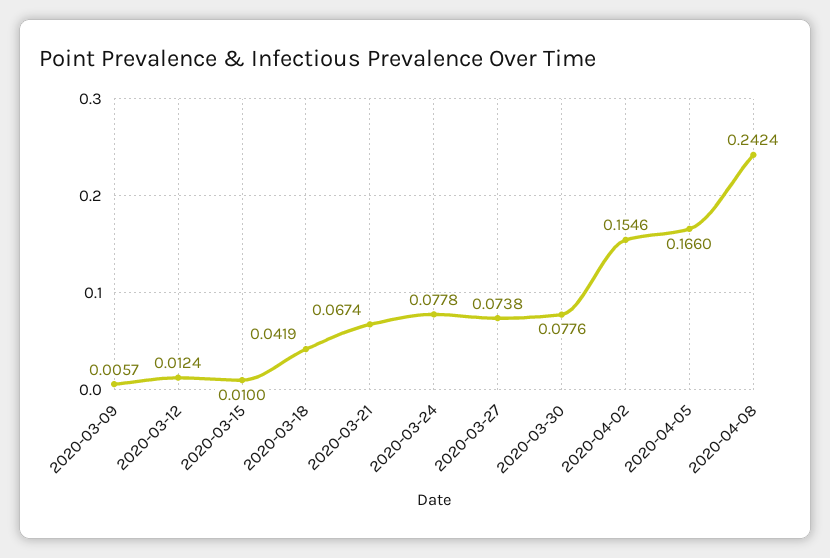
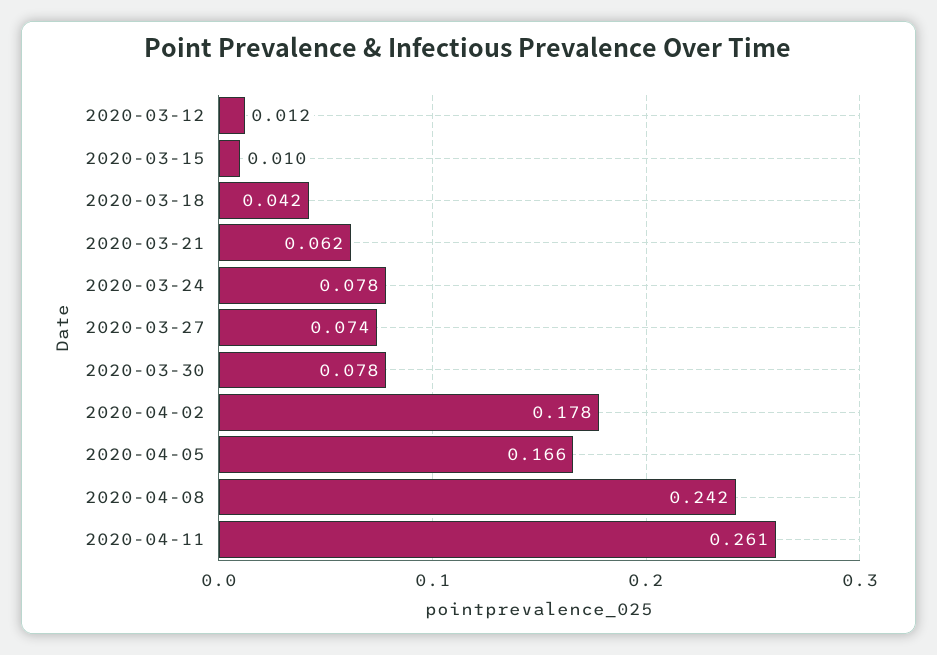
2020-03-09: 0.0057 -> none
2020-03-21: 0.0674 -> 0.062
2020-04-02: 0.1546 -> 0.178
2020-04-11: none -> 0.261

